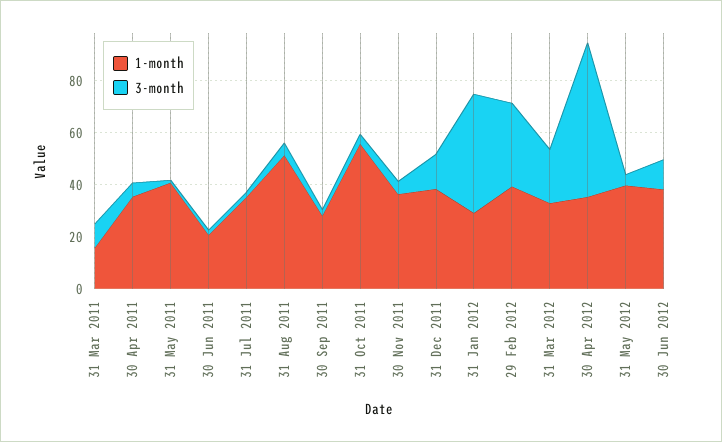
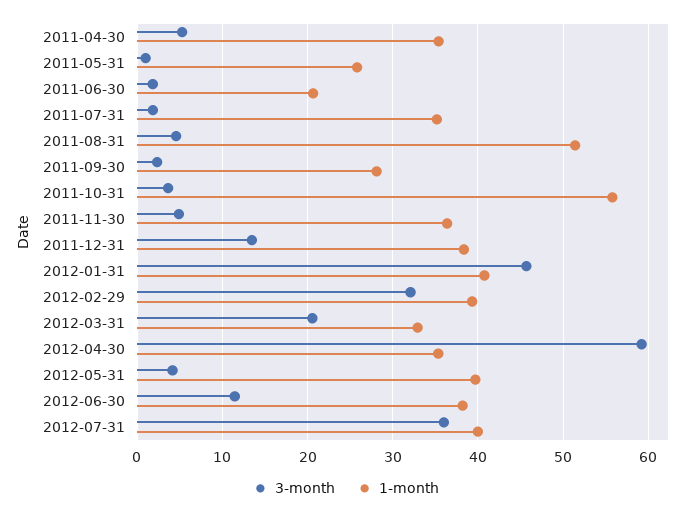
1-month, 31 Mar 2011: 15 -> none
3-month, 31 Mar 2011: 10 -> none
1-month, 31 May 2011: 40 -> 26
1-month, 31 Jan 2012: 30 -> 41
3-month, 2012-07-31: none -> 36
1-month, 2012-07-31: none -> 40

